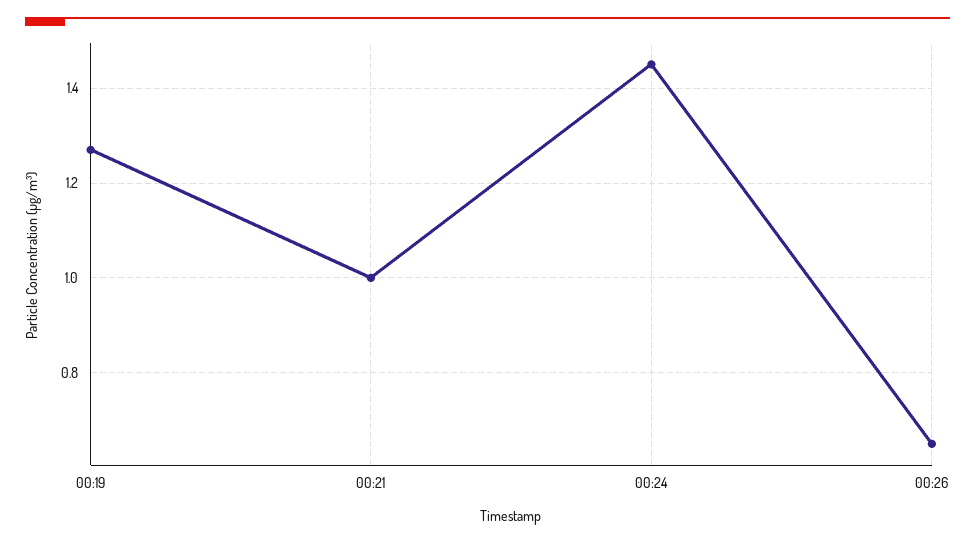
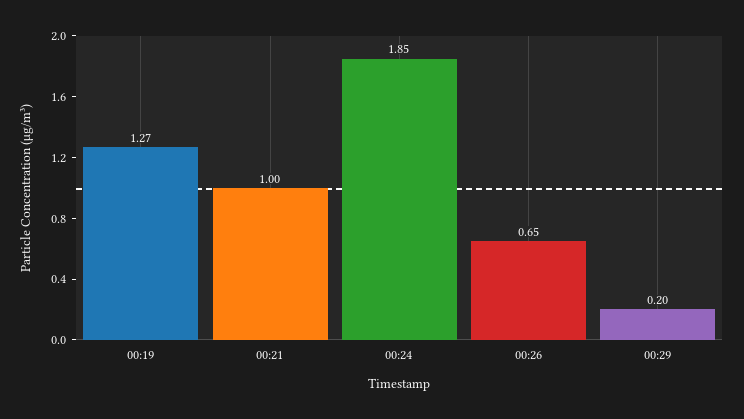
00:24: 1.45 -> 1.85
00:29: none -> 0.2

